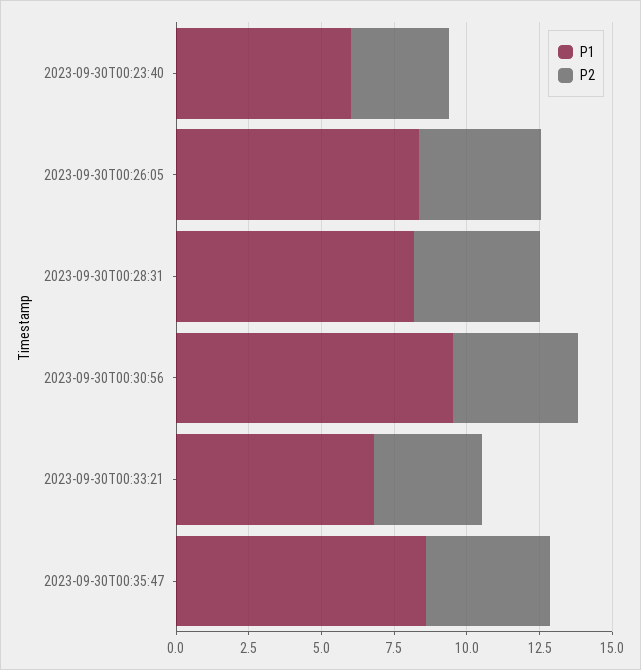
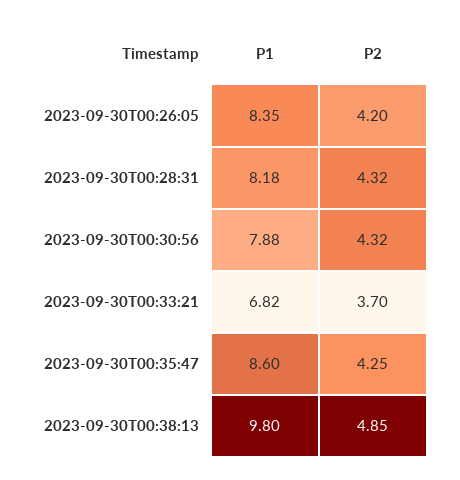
P1, 2023-09-30T00:23:40: 6 -> none
P2, 2023-09-30T00:23:40: 3.5 -> none
P1, 2023-09-30T00:30:56: 9.5 -> 7.88
P1, 2023-09-30T00:38:13: none -> 9.8
P2, 2023-09-30T00:38:13: none -> 4.85

